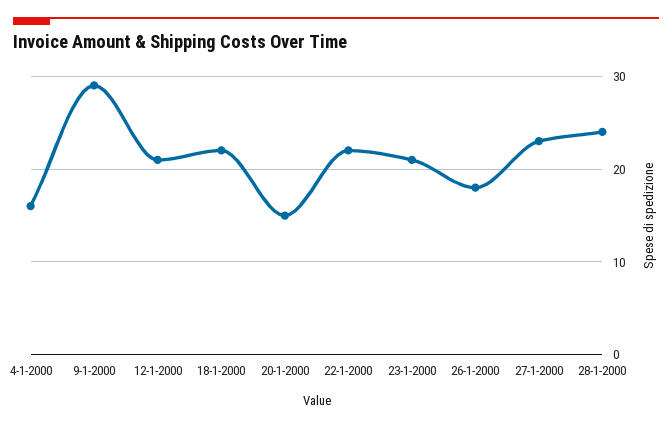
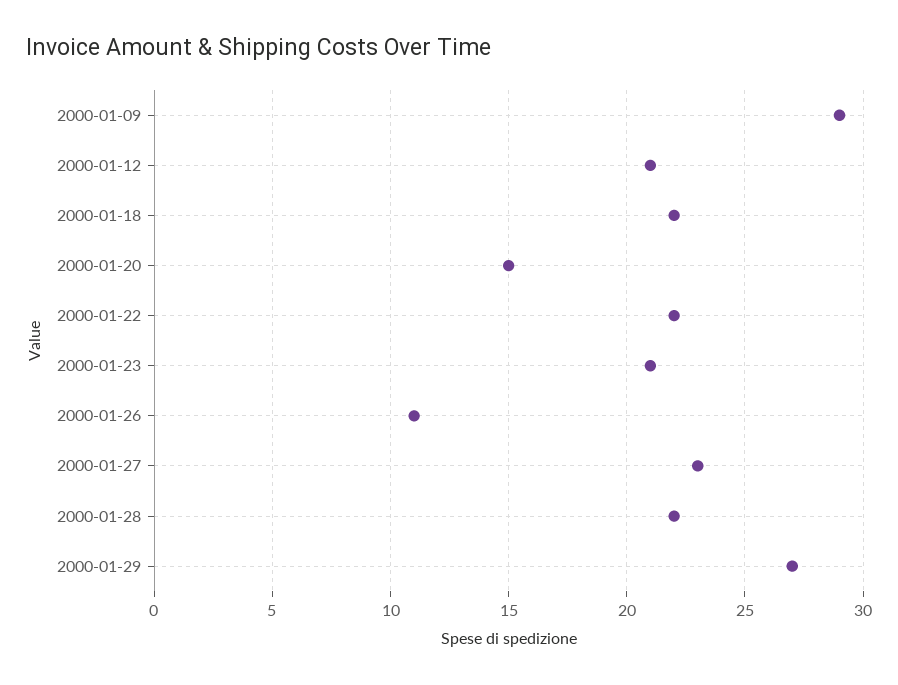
4-1-2000: 16 -> none
26-1-2000: 18 -> 11
28-1-2000: 24 -> 22
2000-01-29: none -> 27

